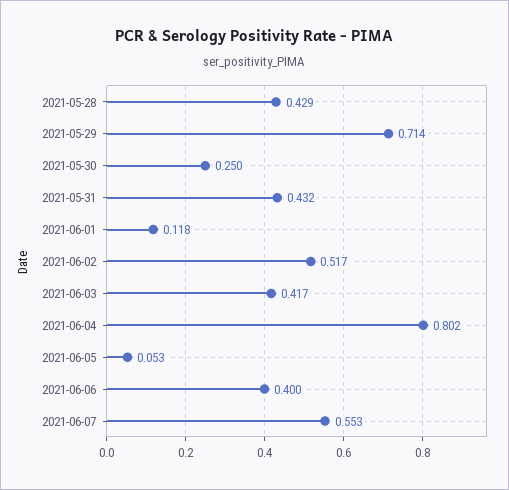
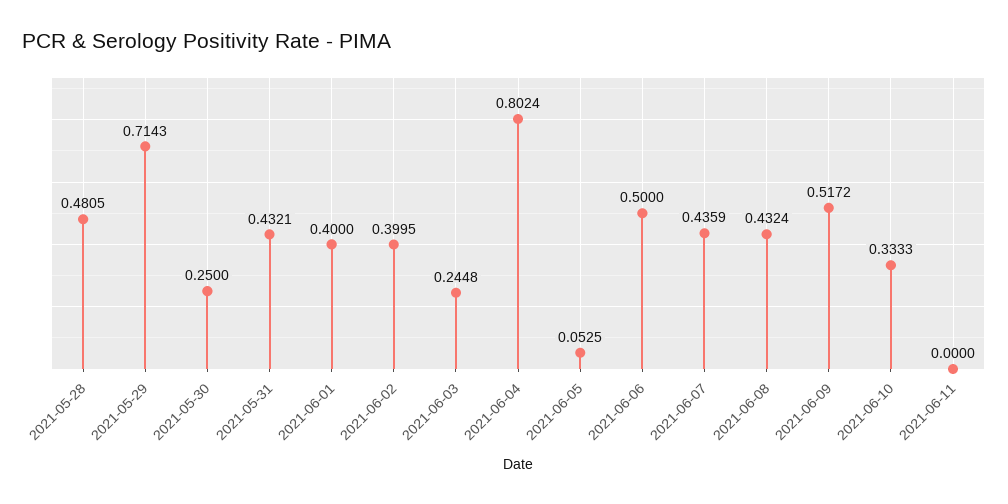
2021-05-28: 0.429 -> 0.4805
2021-06-01: 0.118 -> 0.4
2021-06-02: 0.517 -> 0.3995
2021-06-03: 0.417 -> 0.2448
2021-06-06: 0.4 -> 0.5
2021-06-07: 0.553 -> 0.4359
2021-06-08: none -> 0.4324
2021-06-09: none -> 0.5172
2021-06-10: none -> 0.3333
2021-06-11: none -> 0

